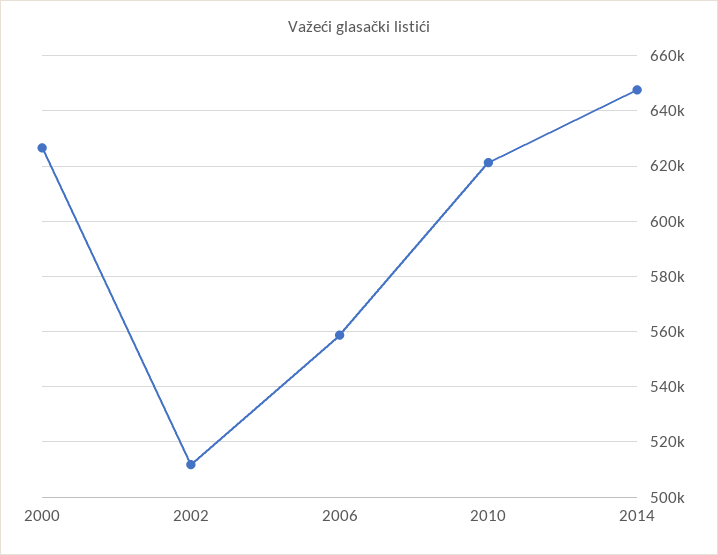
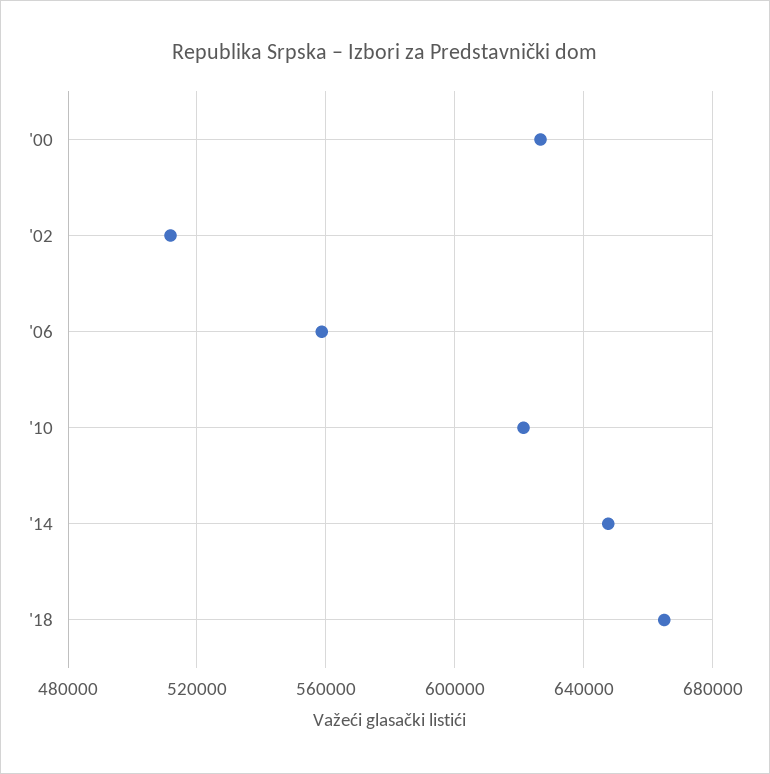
'18: none -> 665000

